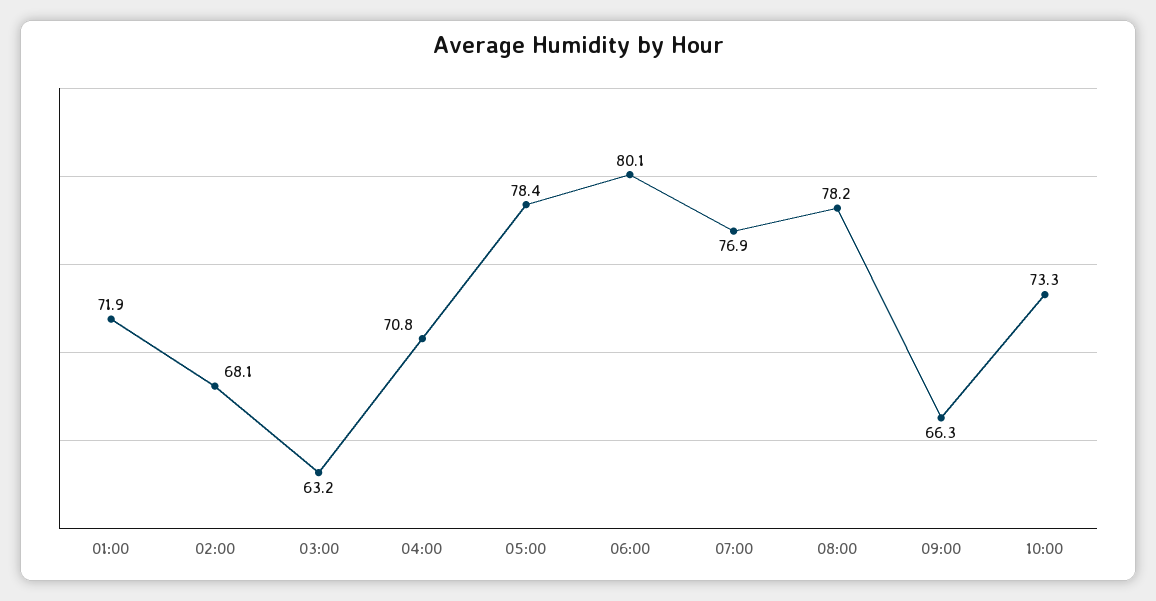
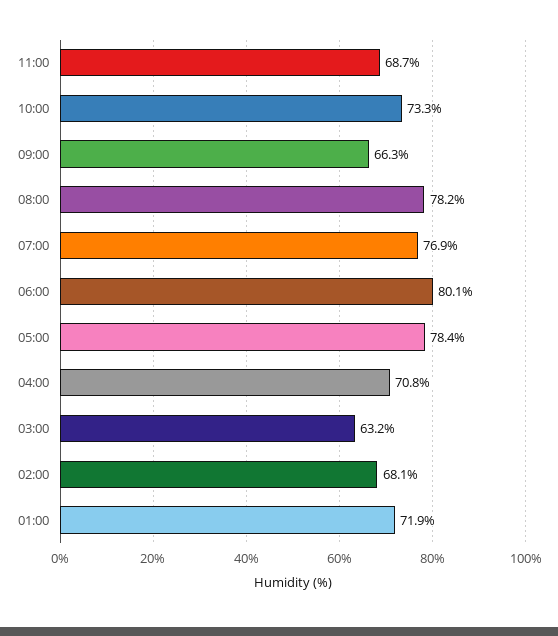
11:00: none -> 68.7

